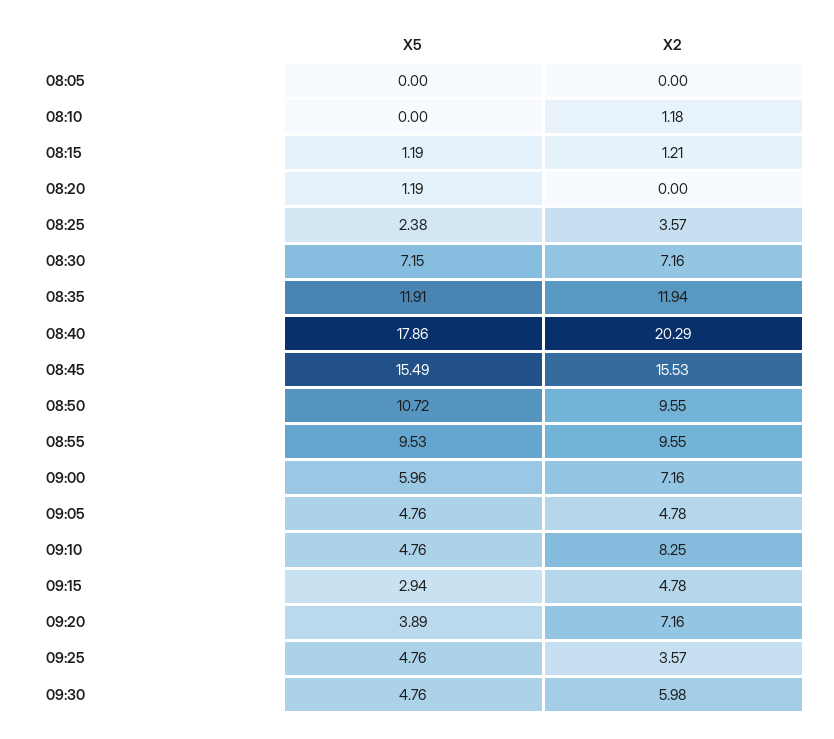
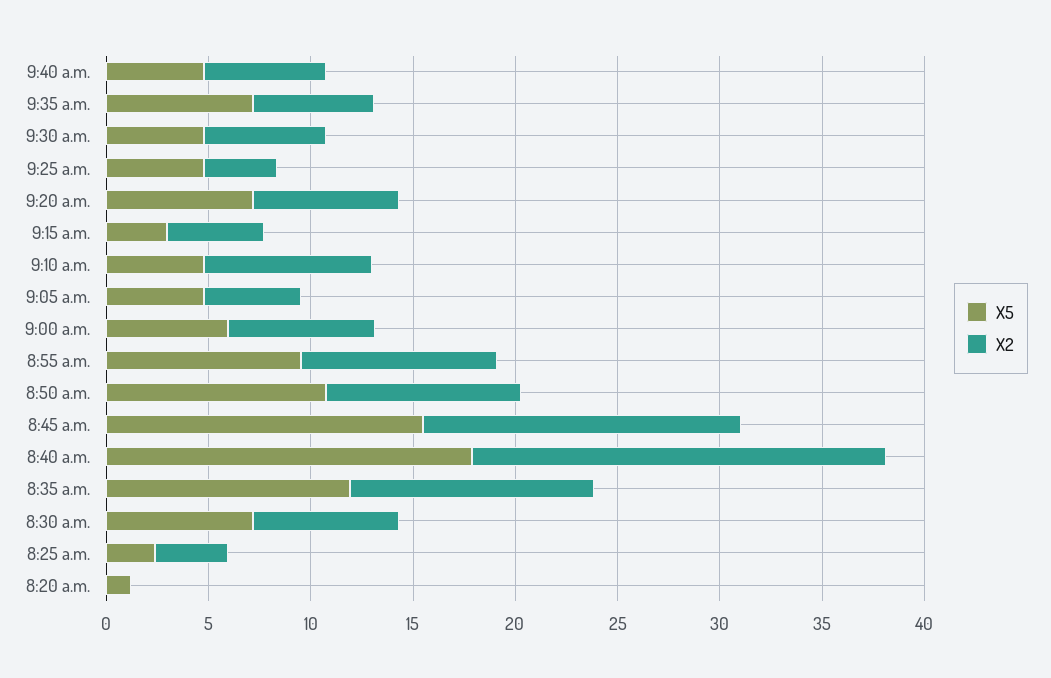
X5, 08:05: 0 -> none
X2, 08:05: 0 -> none
X5, 08:10: 0 -> none
X2, 08:10: 1.18 -> none
X5, 08:15: 1.19 -> none
X2, 08:15: 1.21 -> none
X5, 09:20: 3.89 -> 7
X5, 9:40 a.m.: none -> 5
X2, 9:40 a.m.: none -> 6
X5, 9:35 a.m.: none -> 7
X2, 9:35 a.m.: none -> 6

